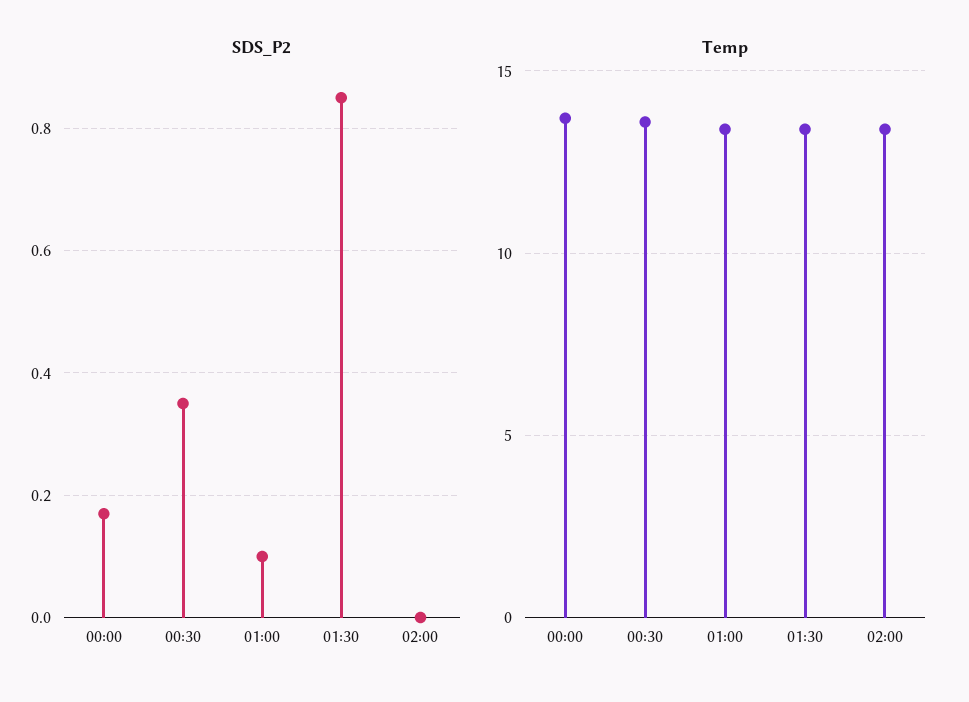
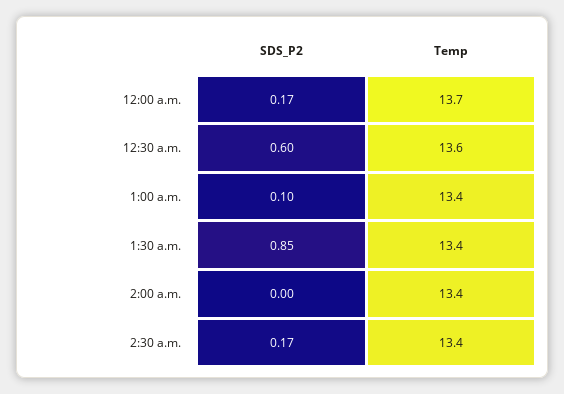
SDS_P2, 00:30: 0.35 -> 0.6
SDS_P2, 2:30 a.m.: none -> 0.17
Temp, 2:30 a.m.: none -> 13.4

